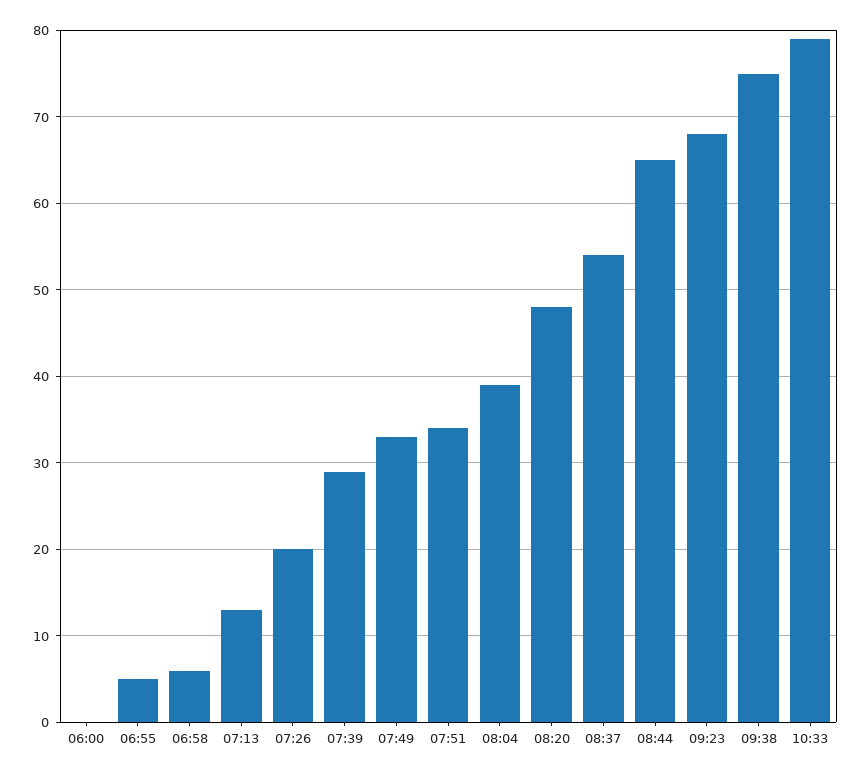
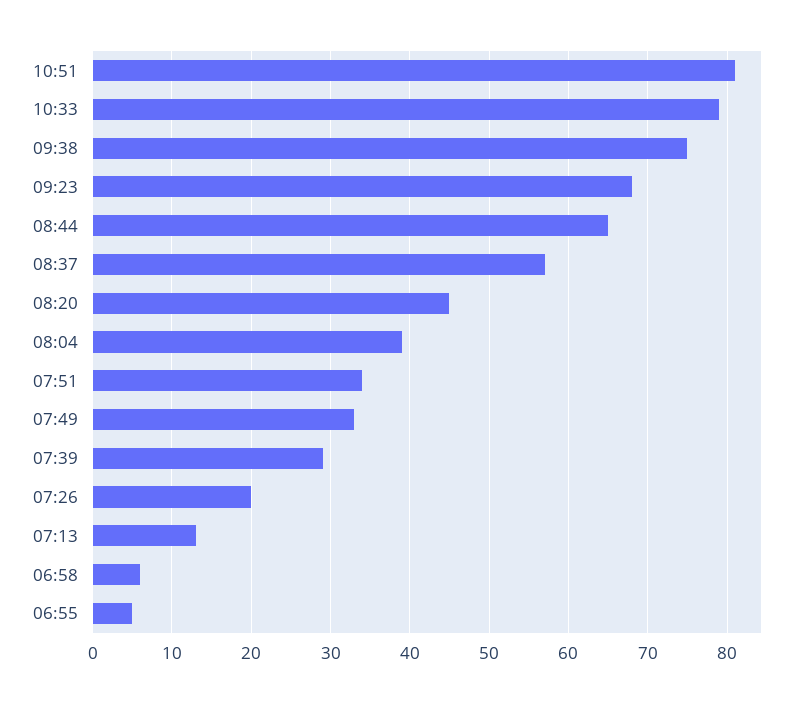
06:00: 0 -> none
08:20: 48 -> 45
08:37: 54 -> 57
10:51: none -> 81

